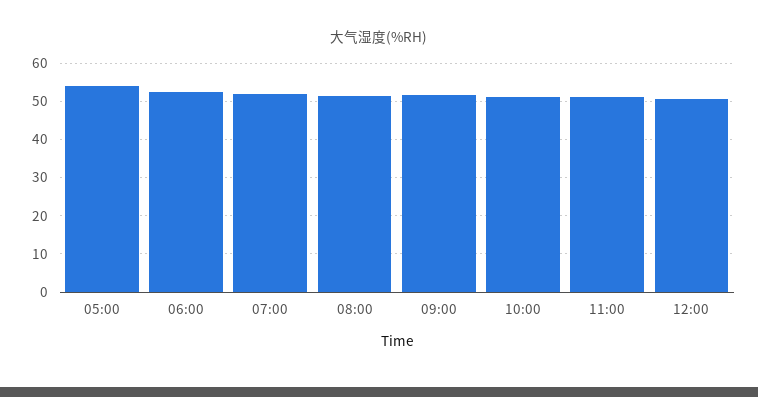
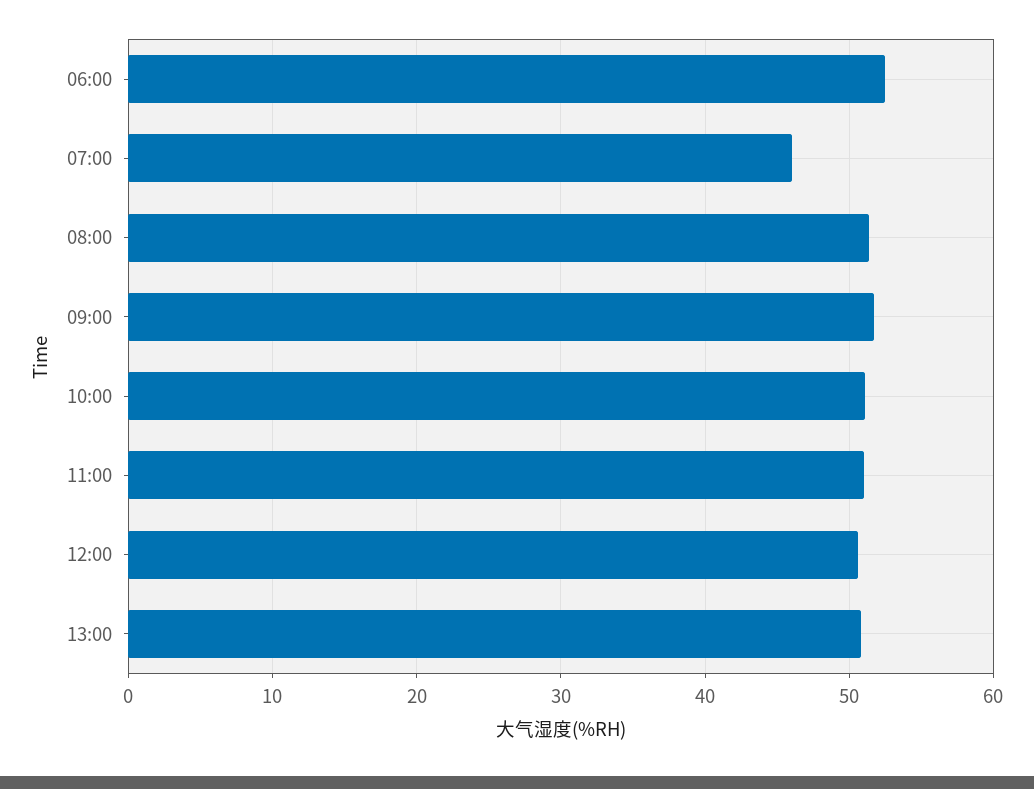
05:00: 54 -> none
07:00: 52 -> 46
13:00: none -> 51

